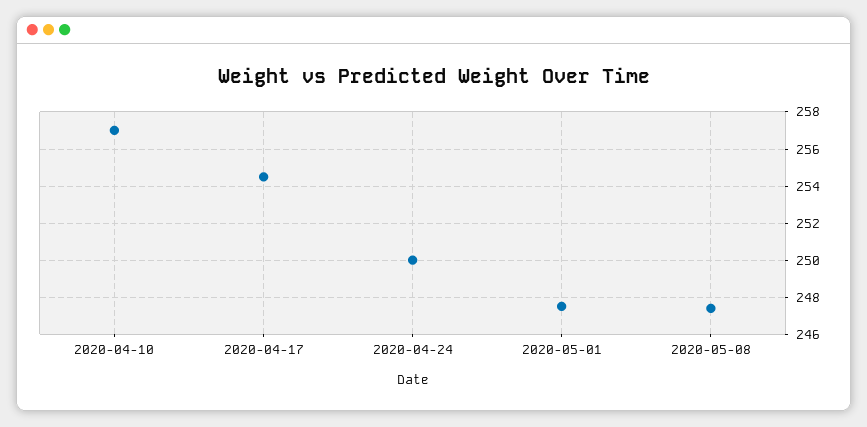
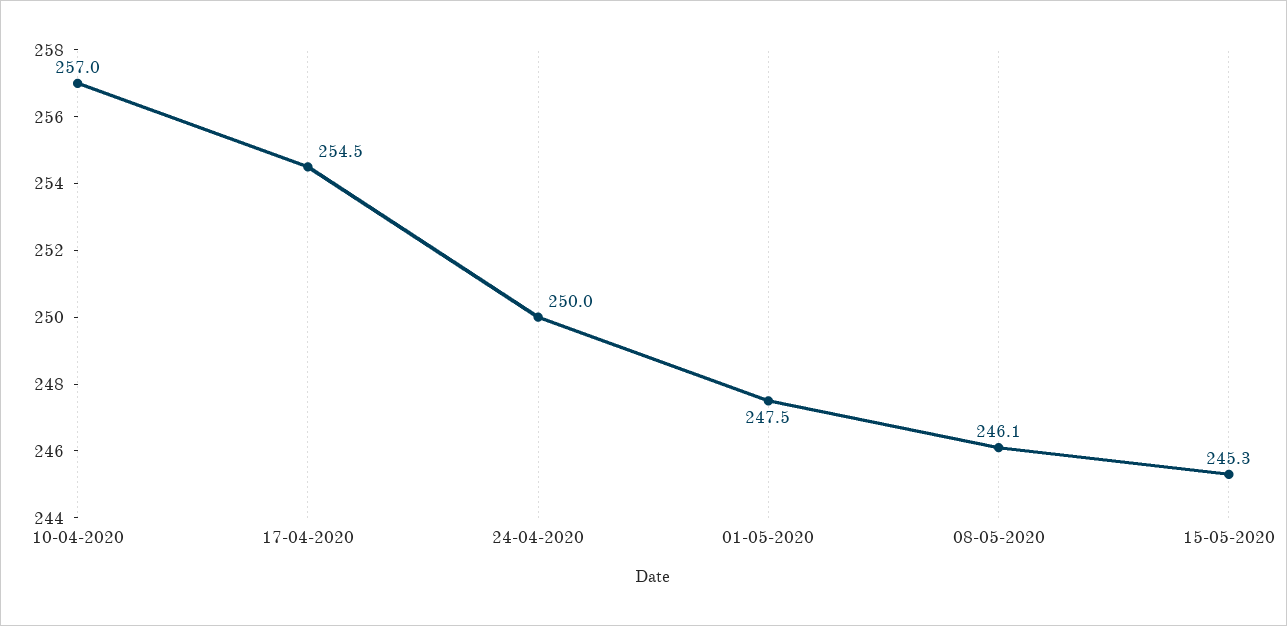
2020-05-08: 247.5 -> 246.1
15-05-2020: none -> 245.3

